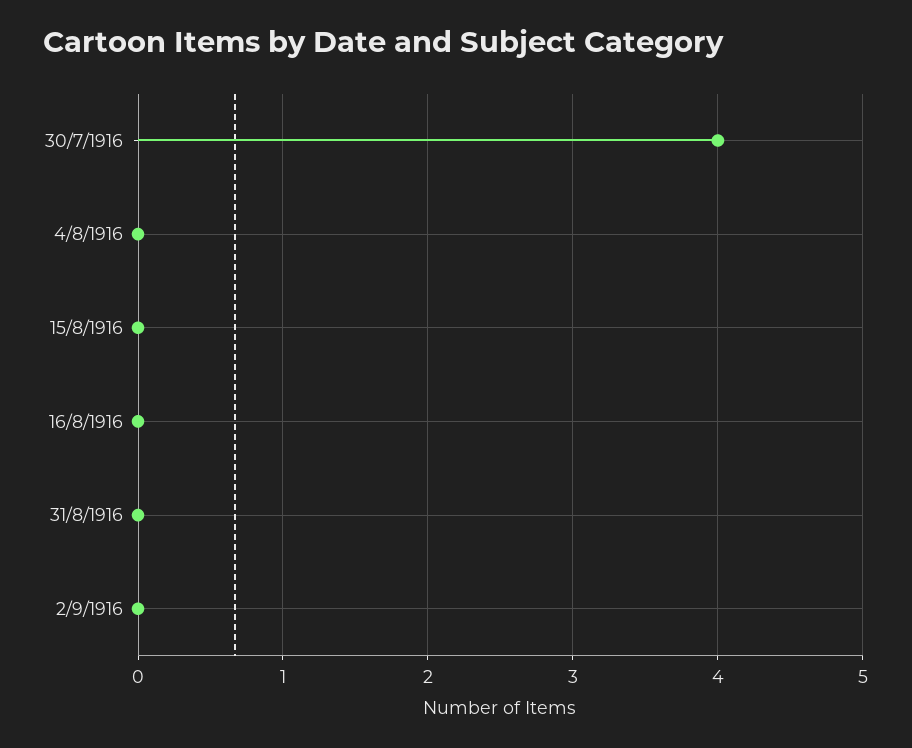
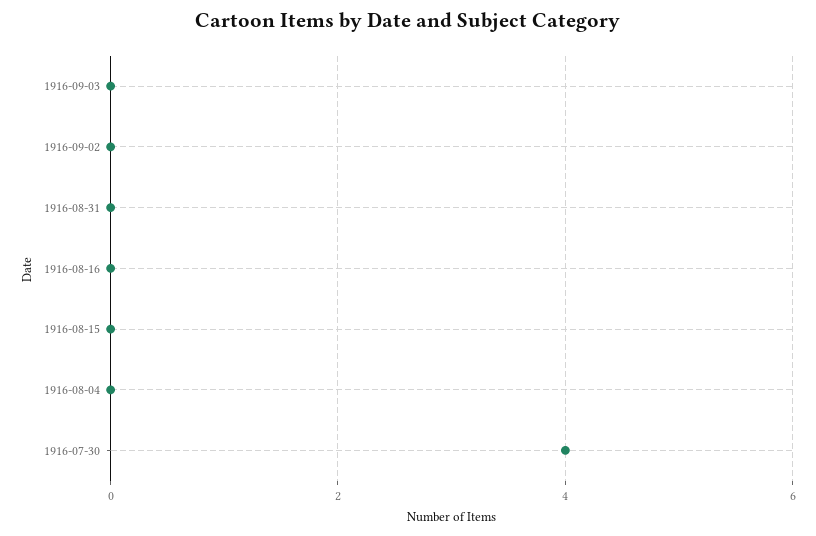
1916-09-03: none -> 0

